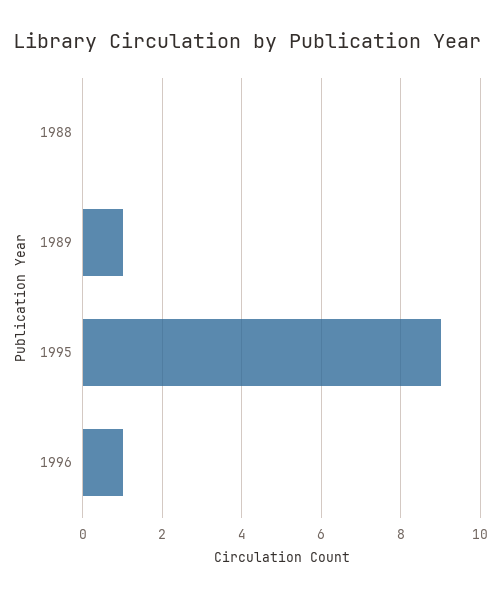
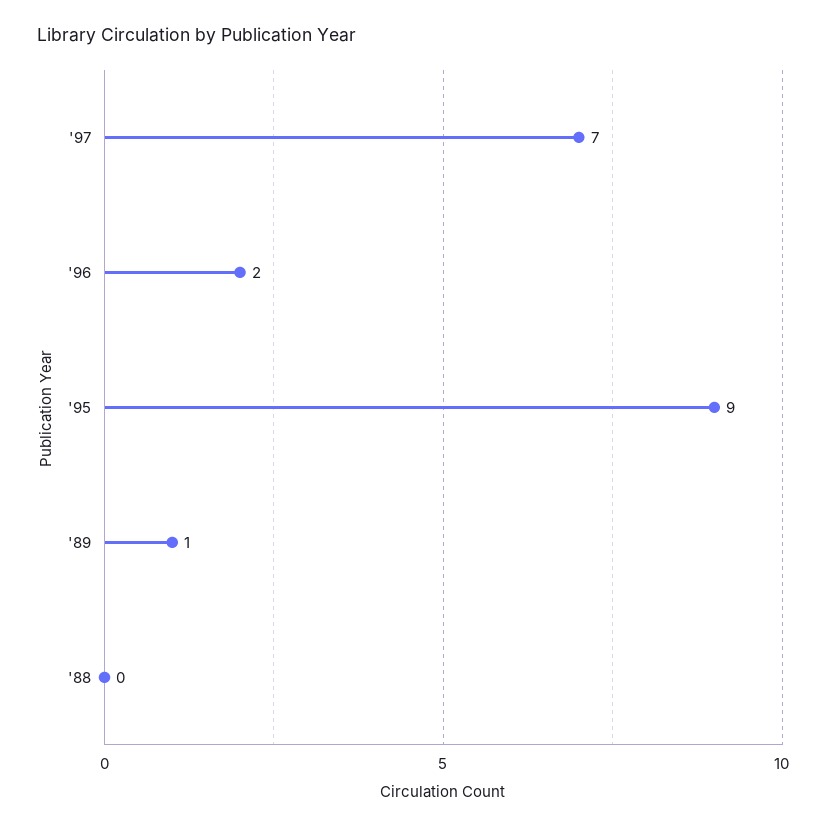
1996: 1 -> 2
'97: none -> 7

